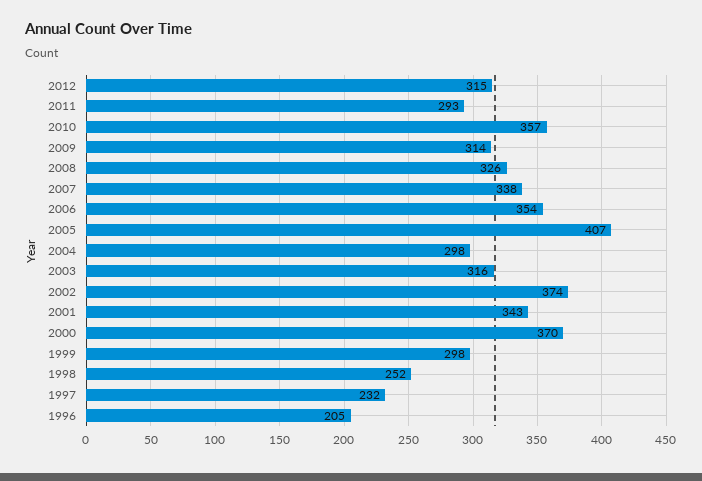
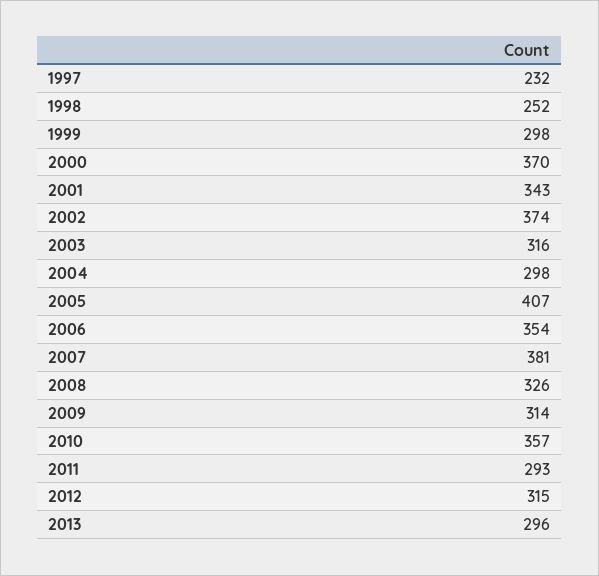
2007: 338 -> 381
1996: 205 -> none
2013: none -> 296

